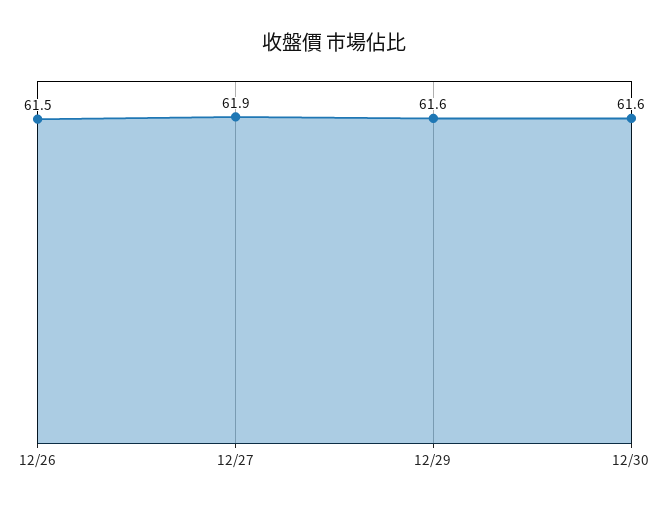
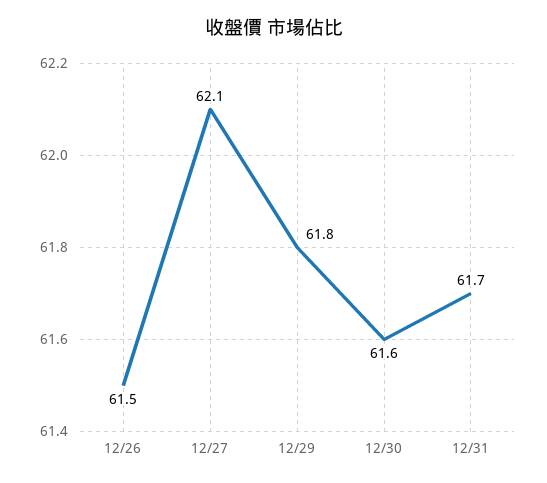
12/27: 61.9 -> 62.1
12/29: 61.6 -> 61.8
12/31: none -> 61.7

